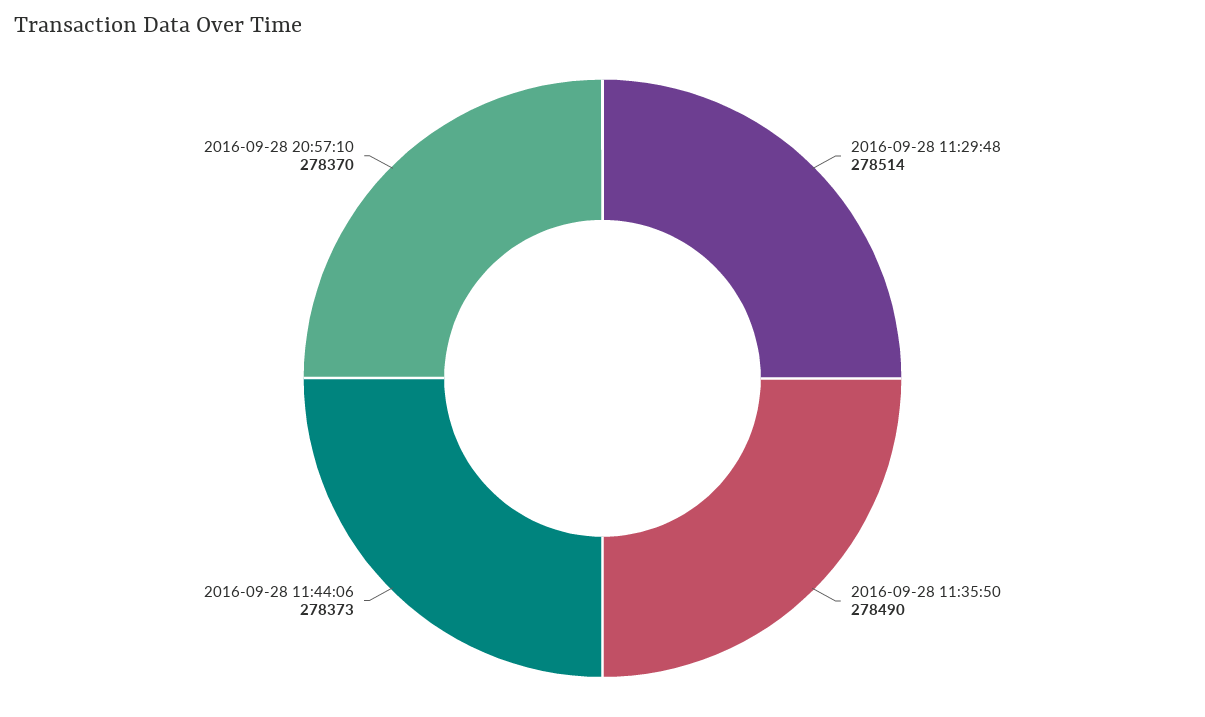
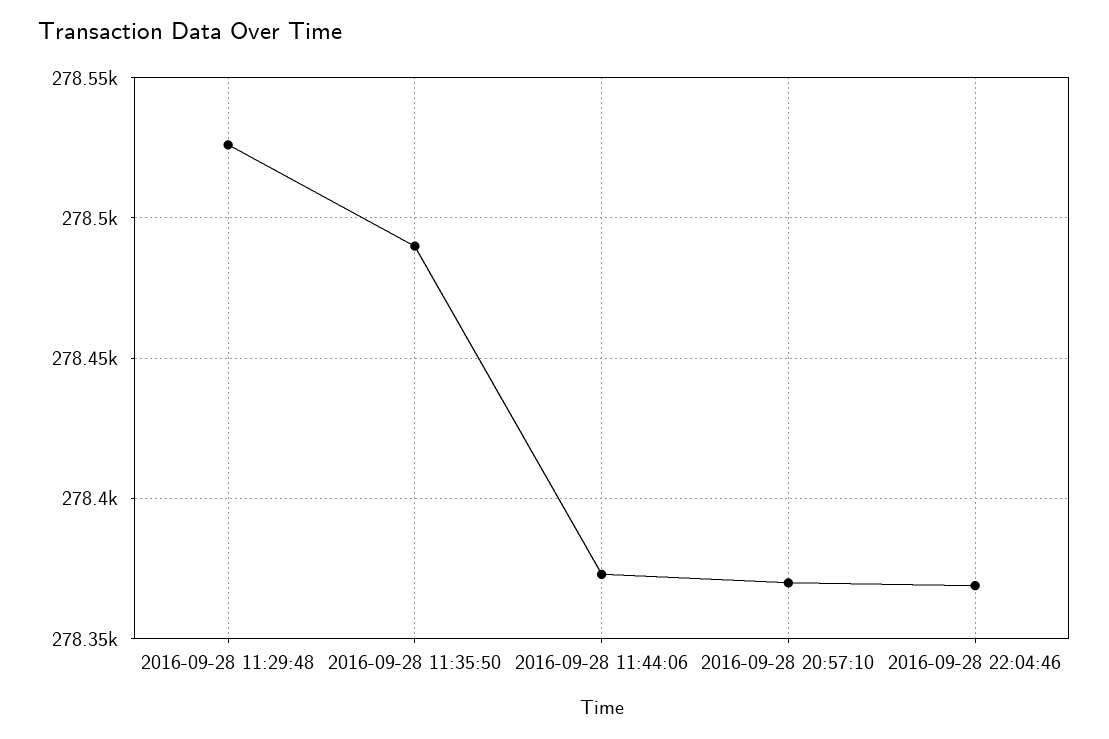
2016-09-28 11:29:48: 278514 -> 278525
2016-09-28 22:04:46: none -> 278370

